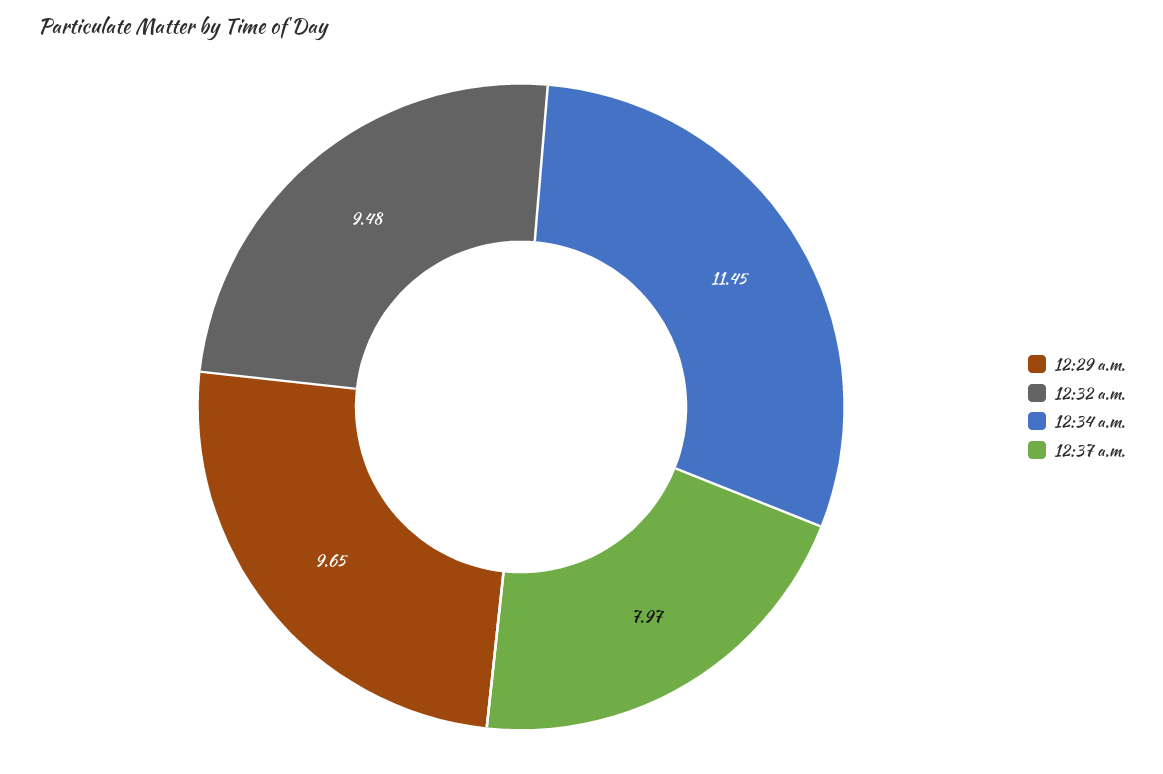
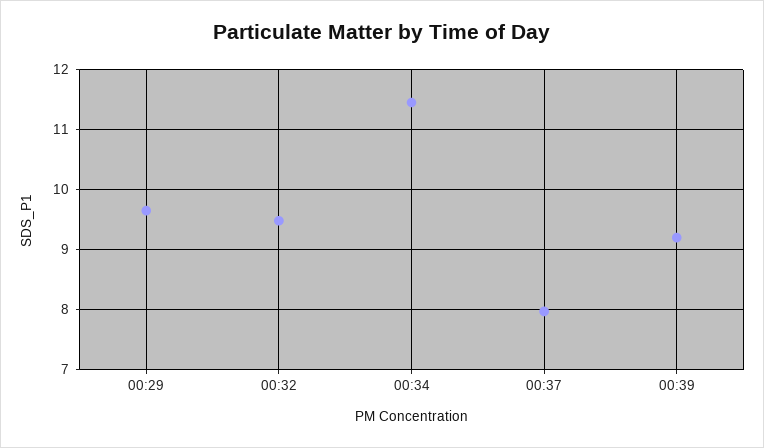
00:39: none -> 9.2

